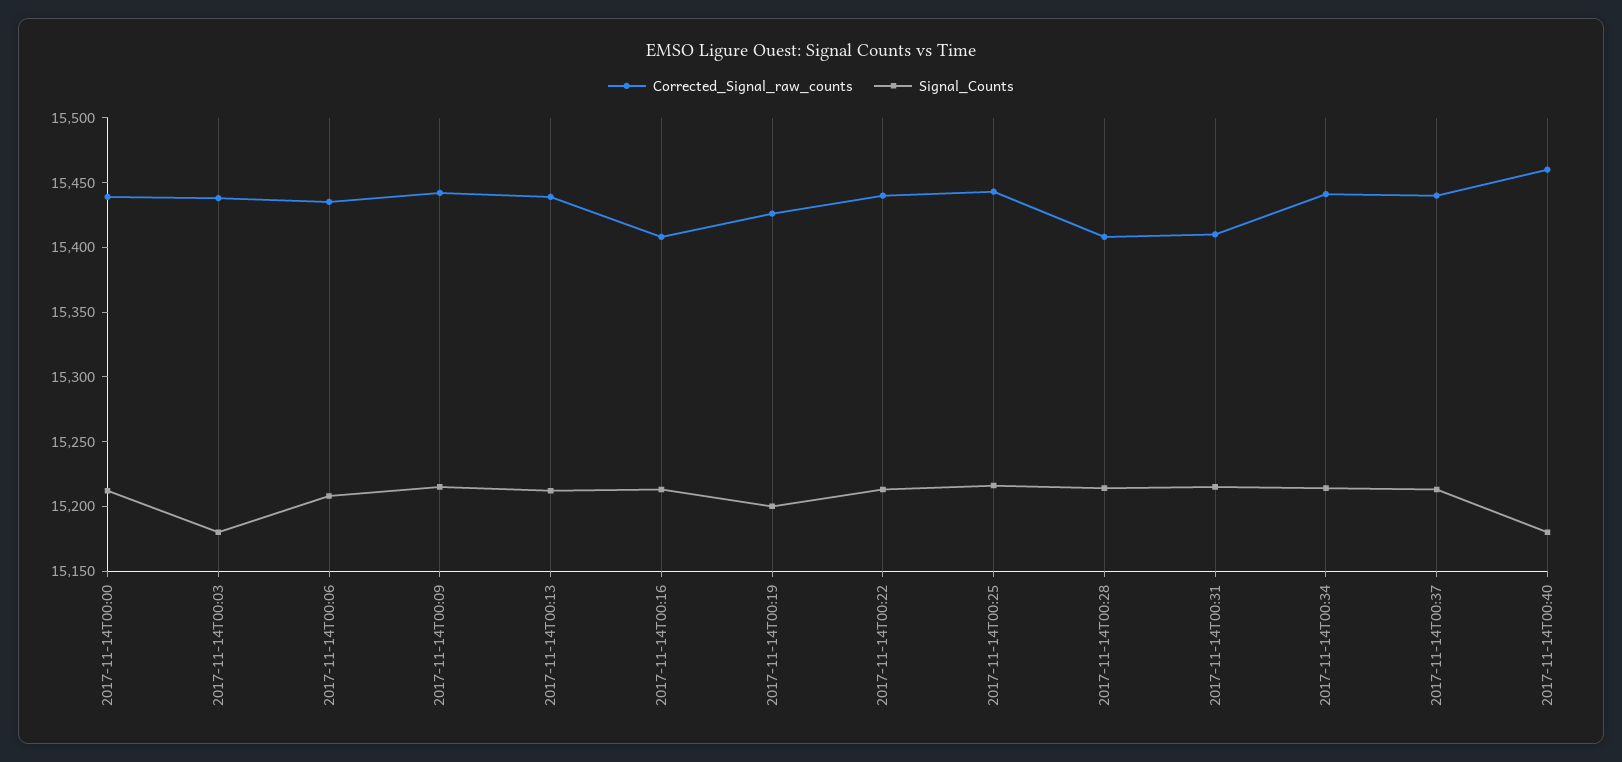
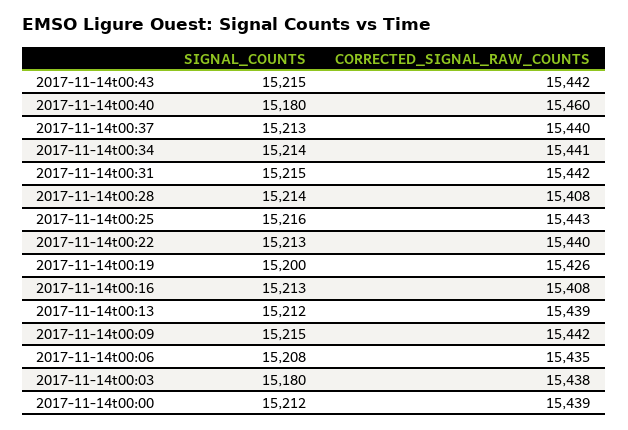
Corrected_Signal_raw_counts, 2017-11-14T00:31: 15410 -> 15442
Signal_Counts, 2017-11-14t00:43: none -> 15215
Corrected_Signal_raw_counts, 2017-11-14t00:43: none -> 15442

